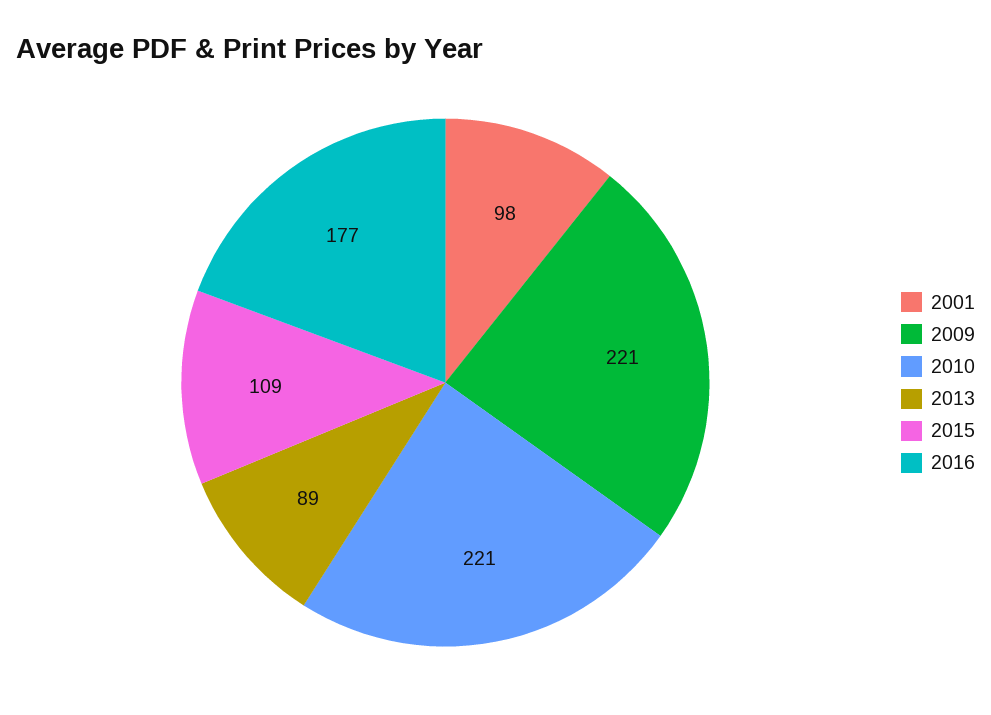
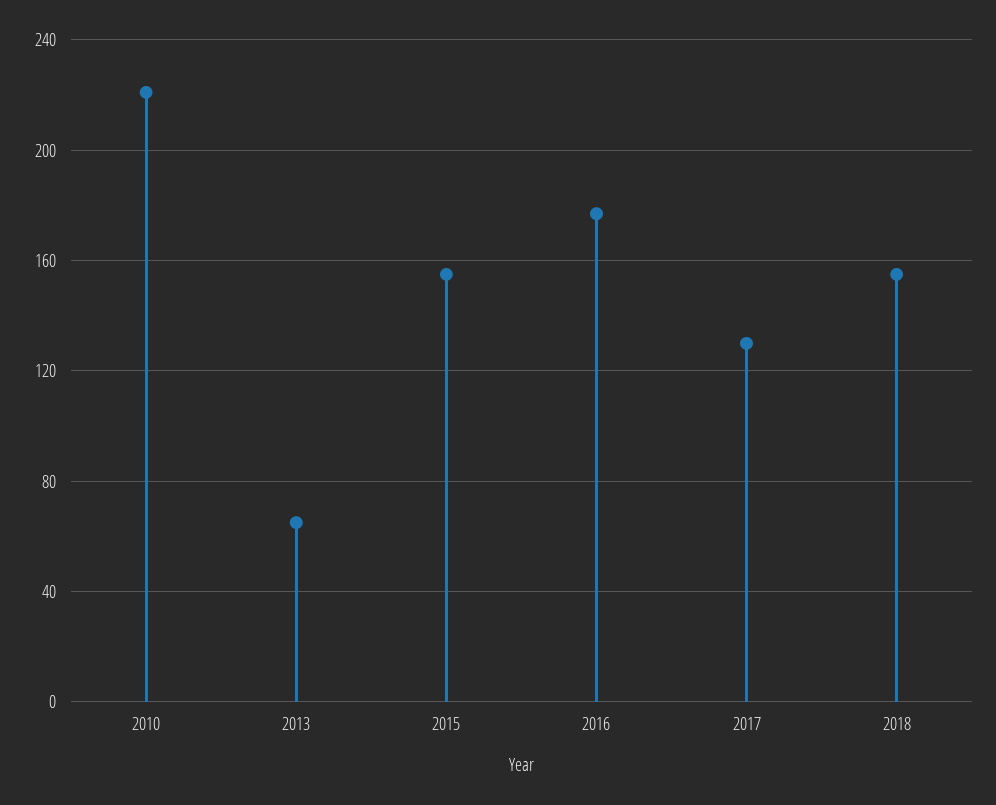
2001: 98 -> none
2009: 221 -> none
2013: 89 -> 65
2015: 109 -> 155
2017: none -> 130
2018: none -> 155

